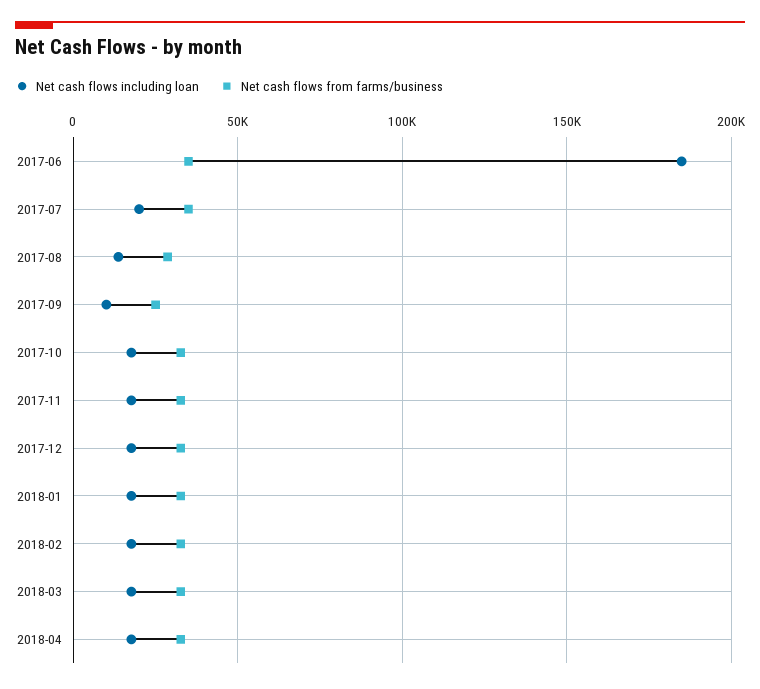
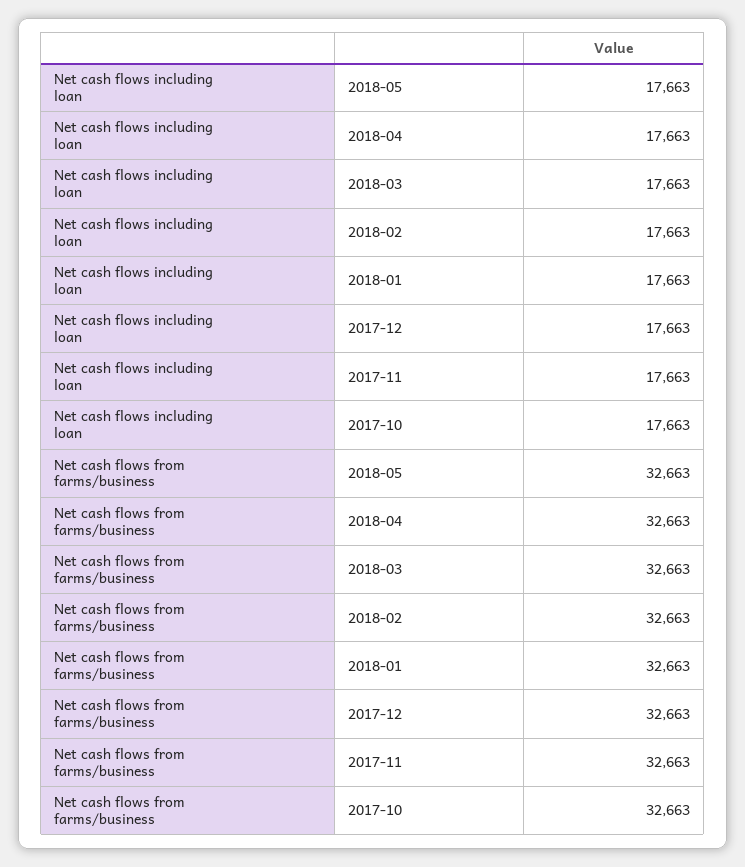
Net cash flows including loan, 2017-06: 185000 -> none
Net cash flows from farms/business, 2017-06: 35000 -> none
Net cash flows including loan, 2017-07: 20000 -> none
Net cash flows from farms/business, 2017-07: 35000 -> none
Net cash flows including loan, 2017-08: 15000 -> none
Net cash flows from farms/business, 2017-08: 30000 -> none
Net cash flows including loan, 2017-09: 10000 -> none
Net cash flows from farms/business, 2017-09: 25000 -> none
Net cash flows including loan, 2018-05: none -> 17663
Net cash flows from farms/business, 2018-05: none -> 32663

